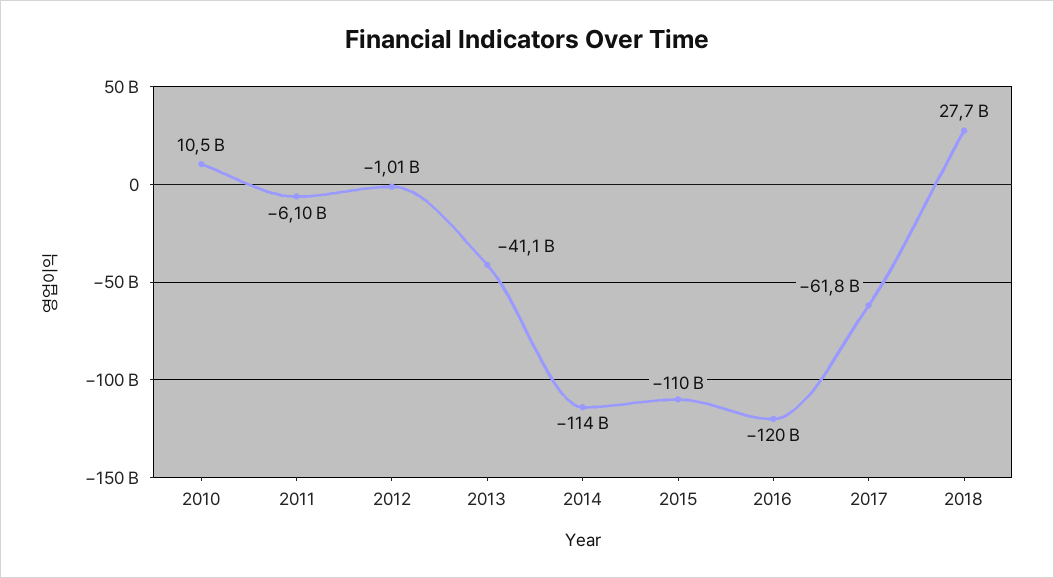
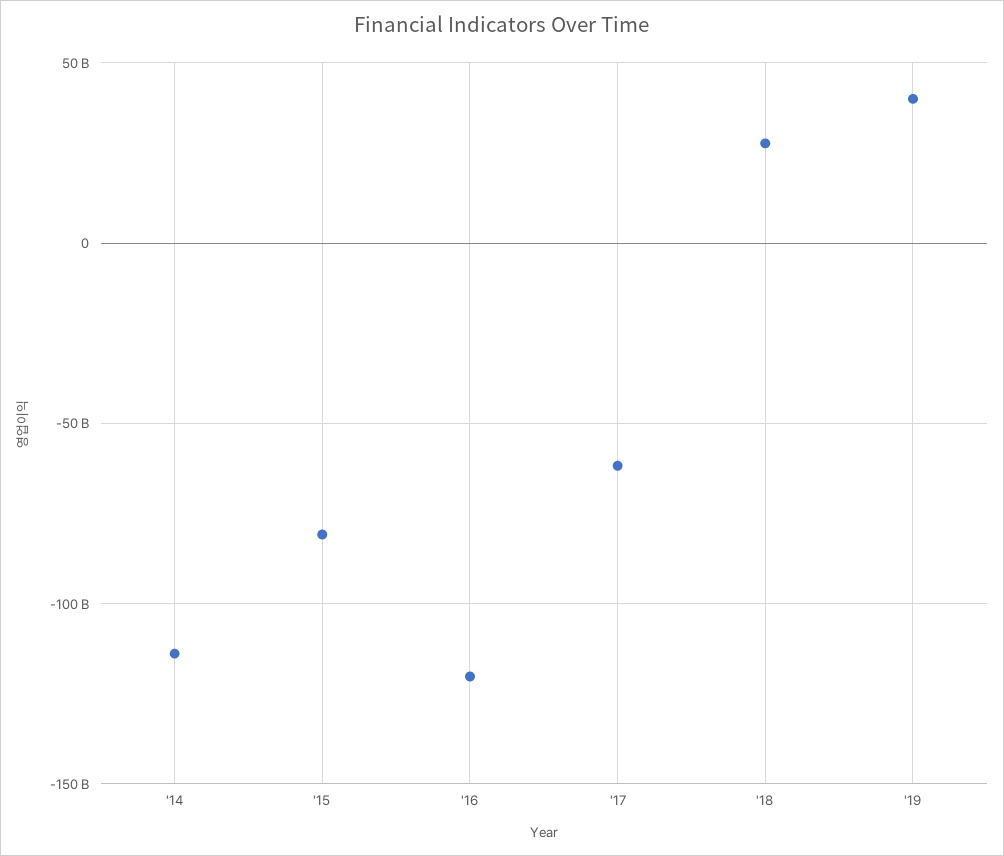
2010: 10500000000 -> none
2011: -6100000000 -> none
2012: -1010000000 -> none
2013: -41100000000 -> none
2015: -110000000000 -> -80000000000
'19: none -> 40000000000

